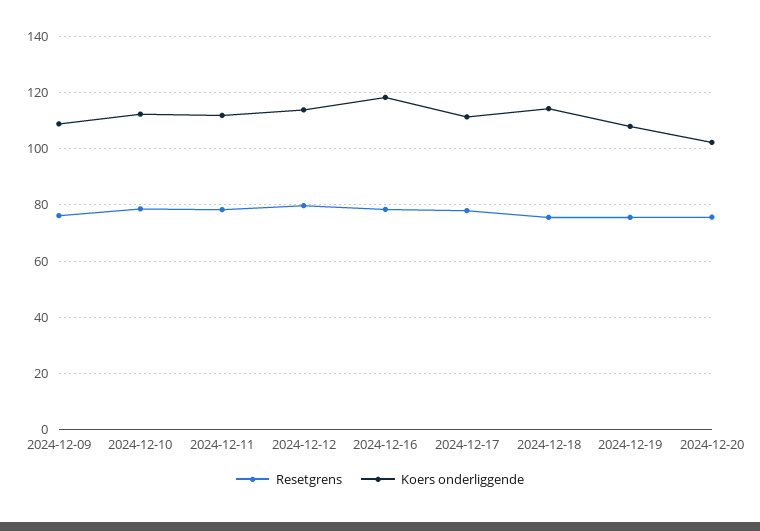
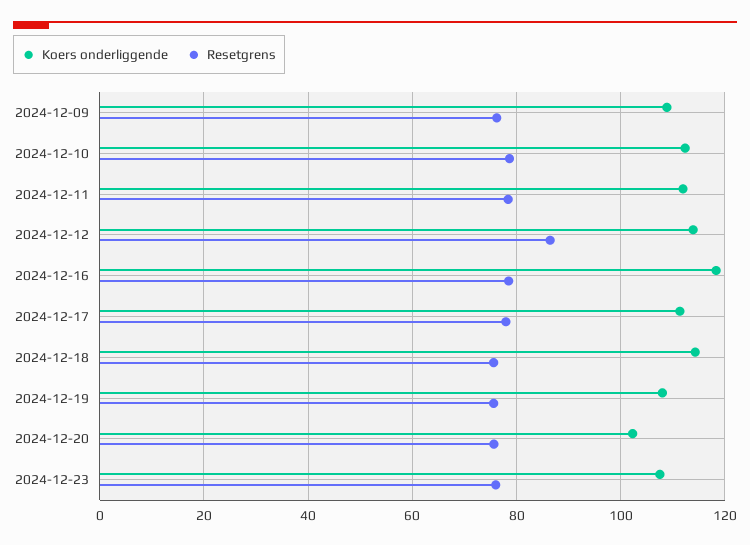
Resetgrens, 2024-12-12: 80 -> 86
Koers onderliggende, 2024-12-23: none -> 108
Resetgrens, 2024-12-23: none -> 76

